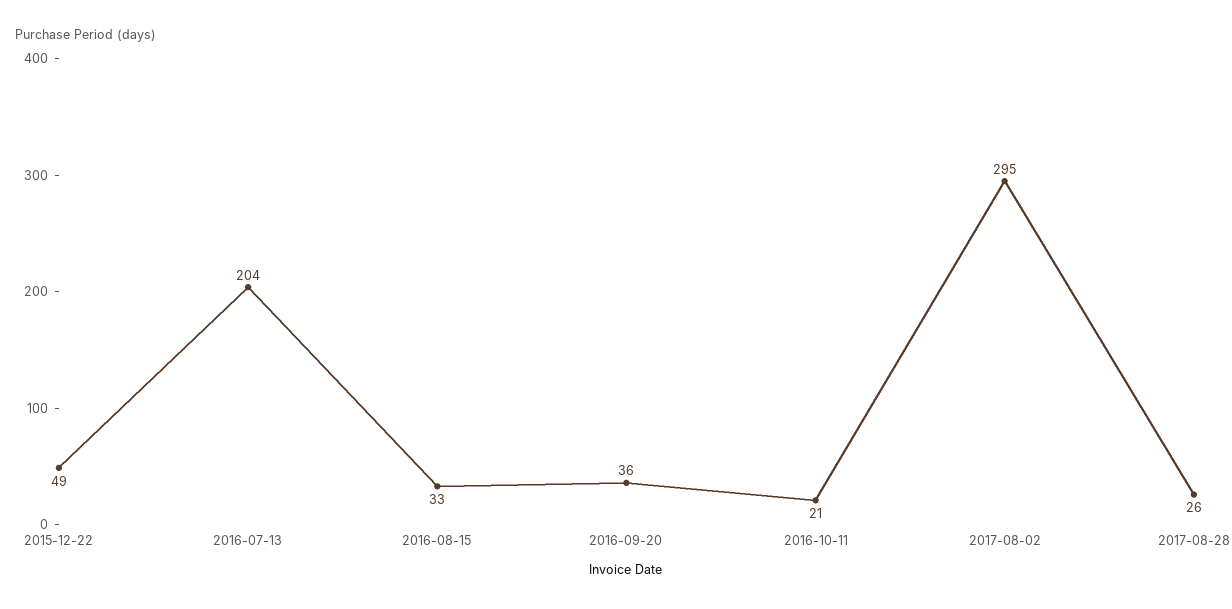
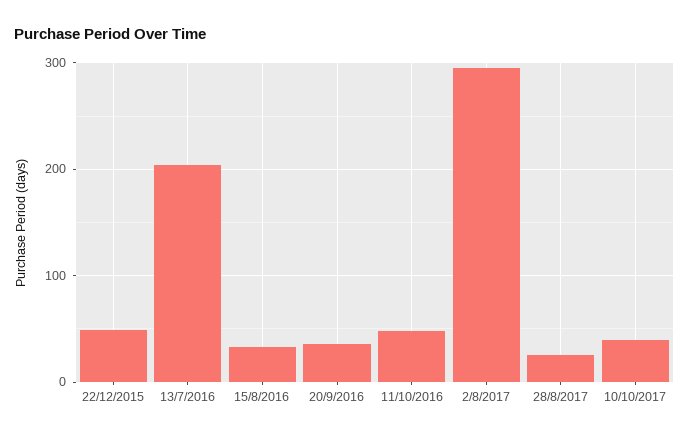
2016-10-11: 21 -> 50
10/10/2017: none -> 40

